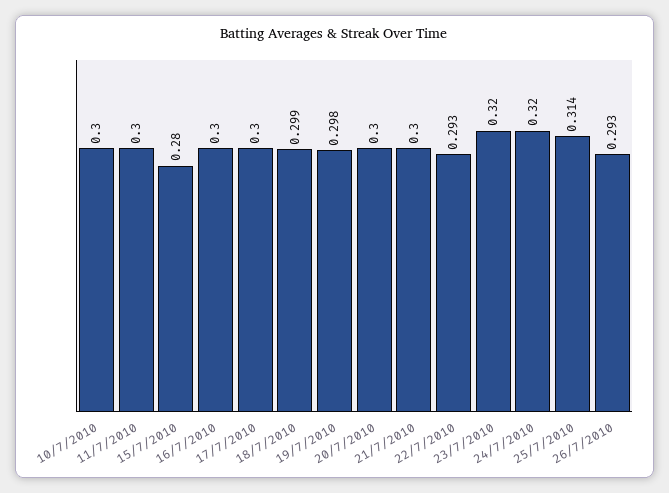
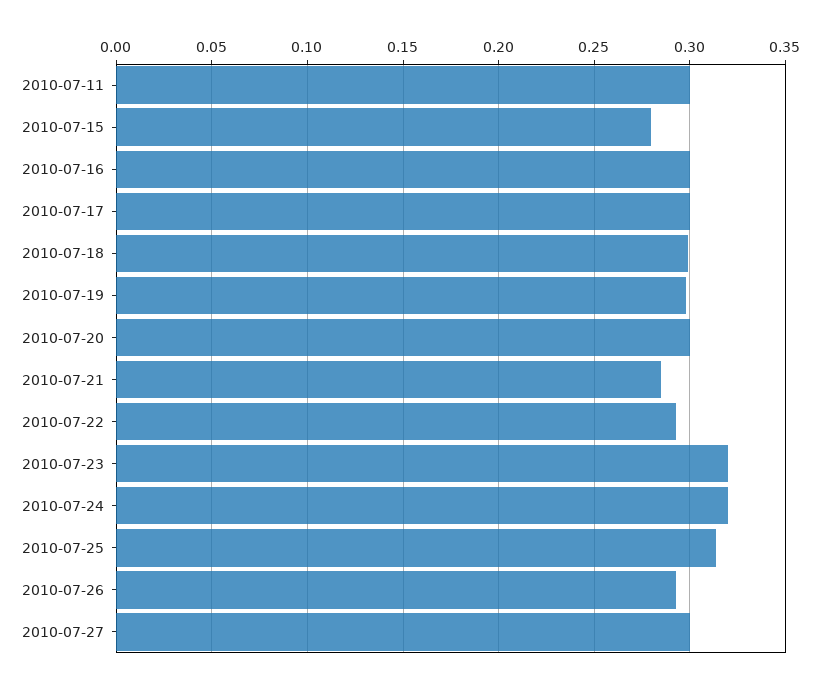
10/7/2010: 0.3 -> none
21/7/2010: 0.3 -> 0.285
2010-07-27: none -> 0.3

